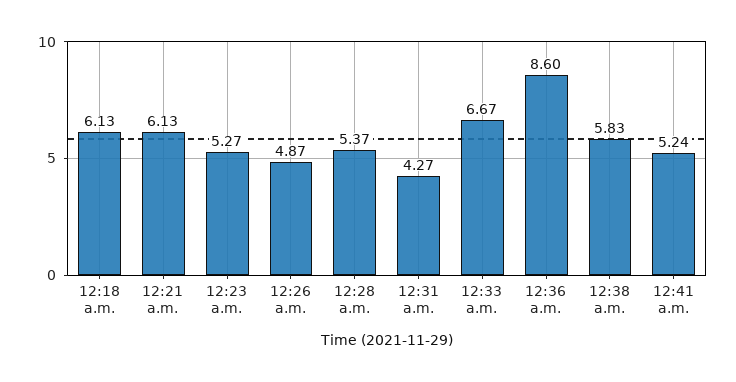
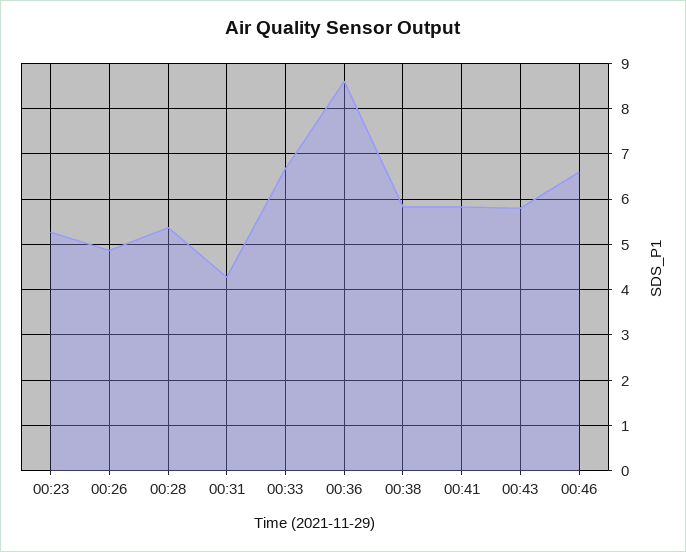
12:18 a.m.: 6.13 -> none
12:21 a.m.: 6.13 -> none
12:41 a.m.: 5.24 -> 5.8
00:43: none -> 5.8
00:46: none -> 6.6

